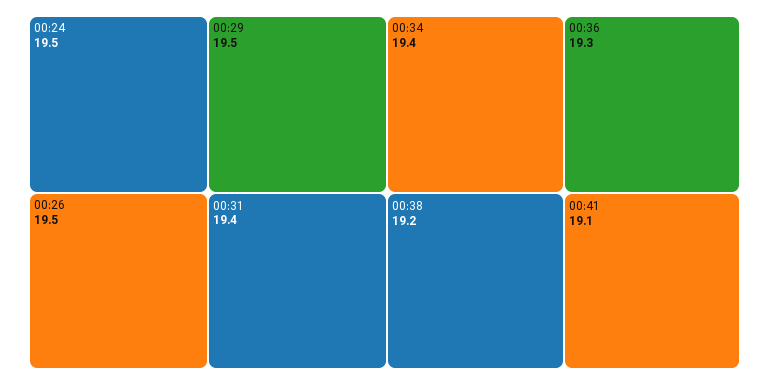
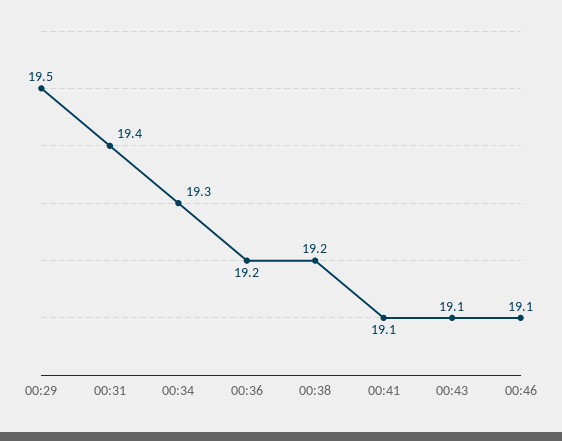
00:24: 19.5 -> none
00:26: 19.5 -> none
00:34: 19.4 -> 19.3
00:36: 19.3 -> 19.2
00:43: none -> 19.1
00:46: none -> 19.1

